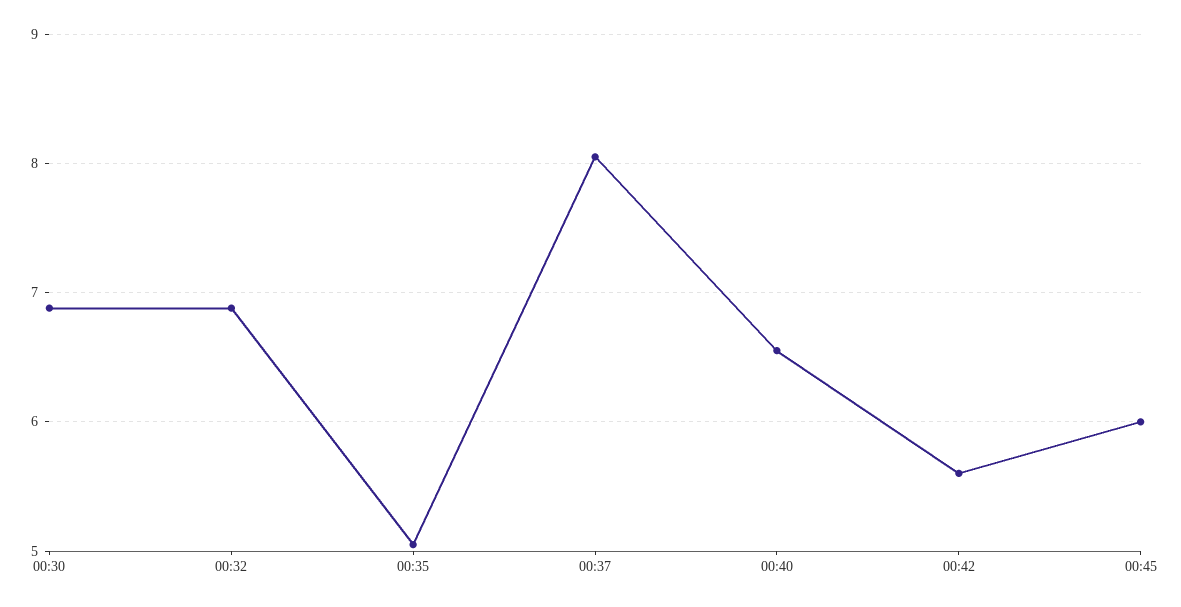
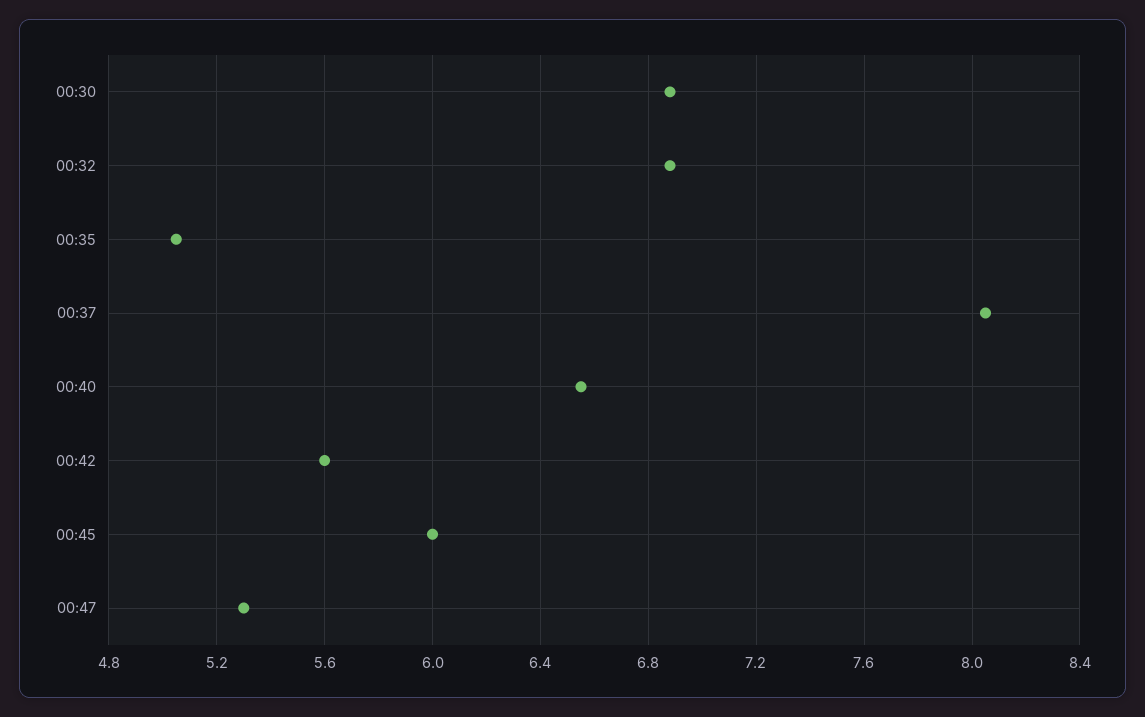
00:47: none -> 5.3

